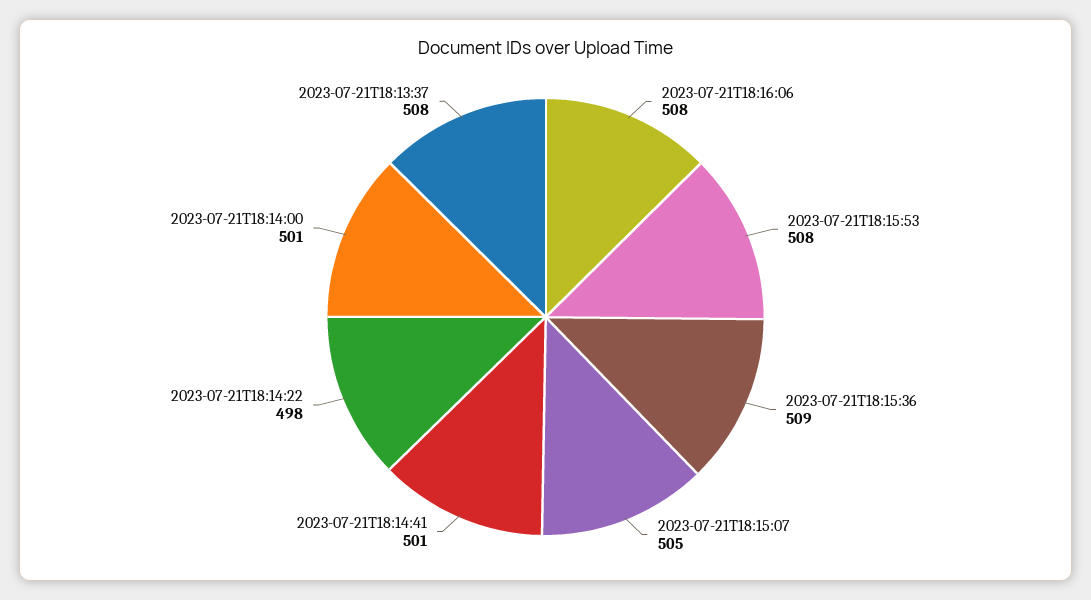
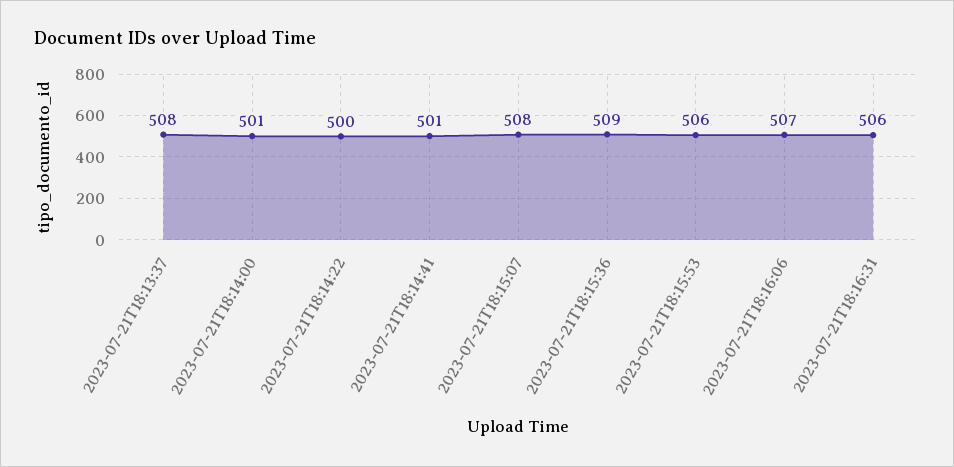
2023-07-21T18:16:06: 508 -> 507
2023-07-21T18:15:53: 508 -> 506
2023-07-21T18:15:07: 505 -> 508
2023-07-21T18:14:22: 498 -> 500
2023-07-21T18:16:31: none -> 506

